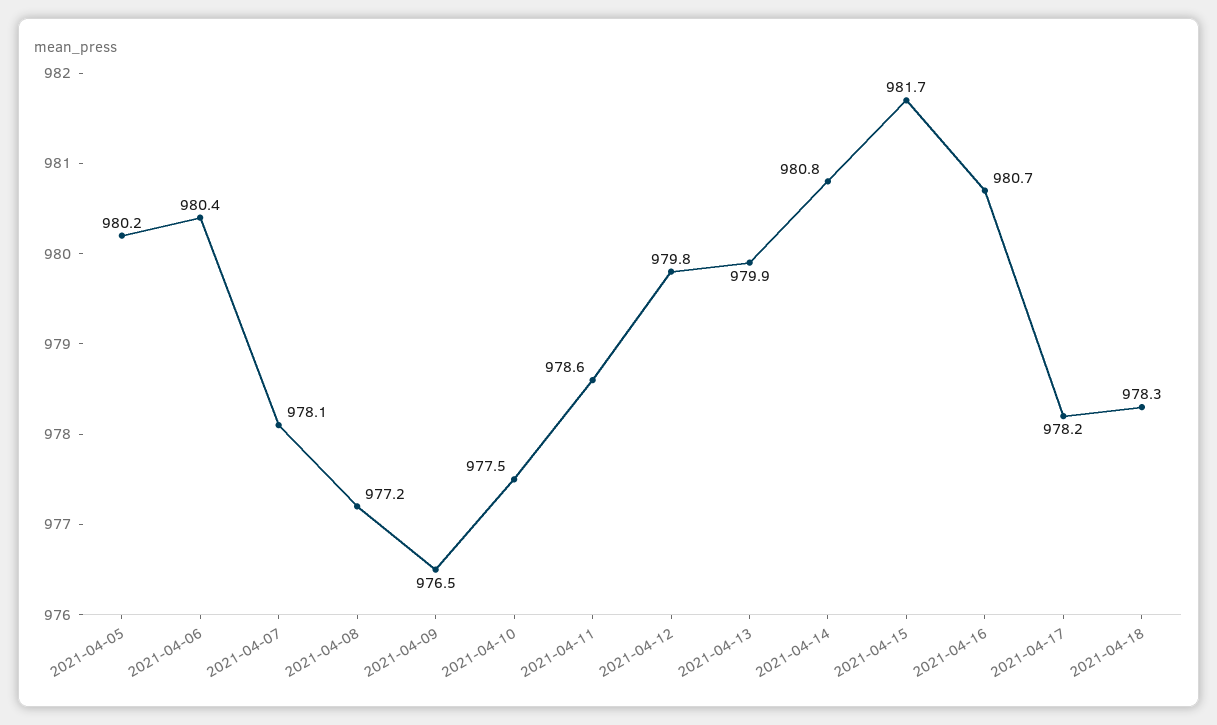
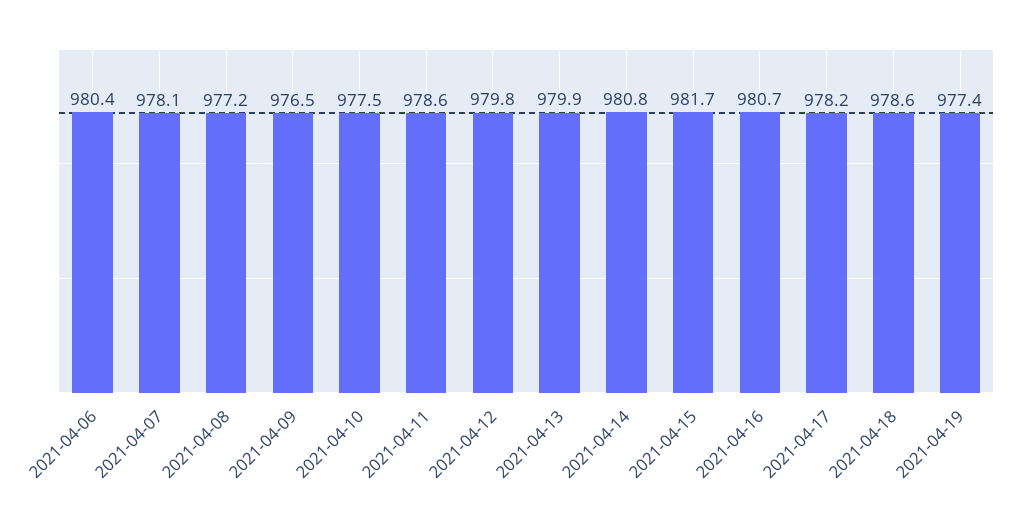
2021-04-05: 980.2 -> none
2021-04-18: 978.3 -> 978.6
2021-04-19: none -> 977.4

